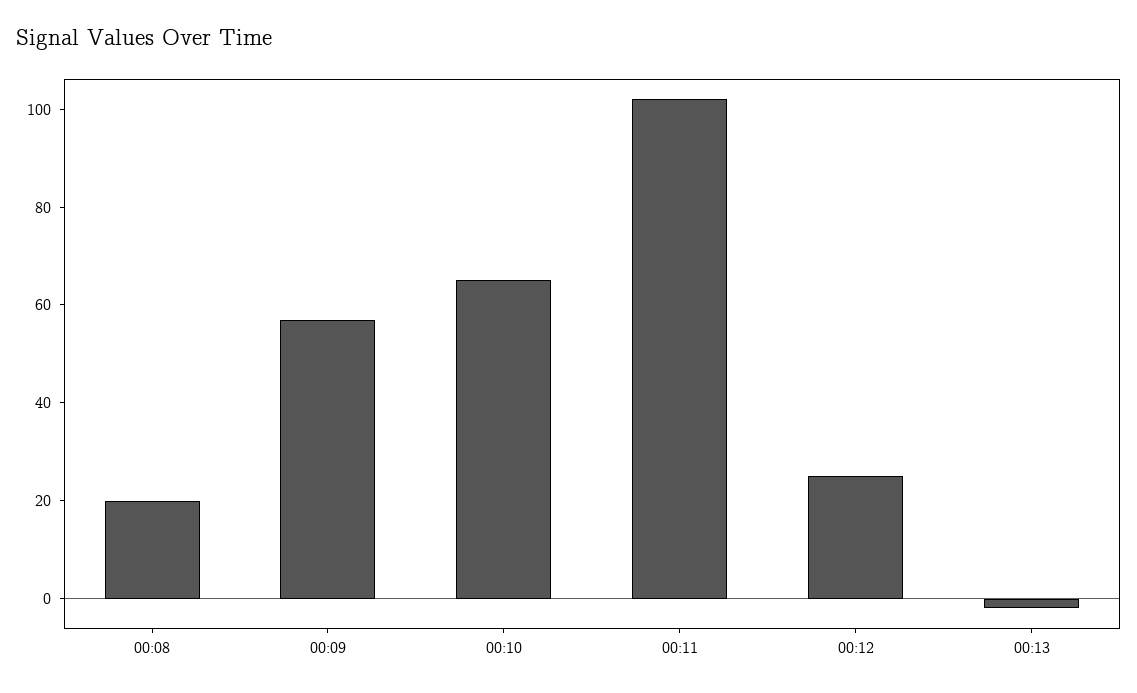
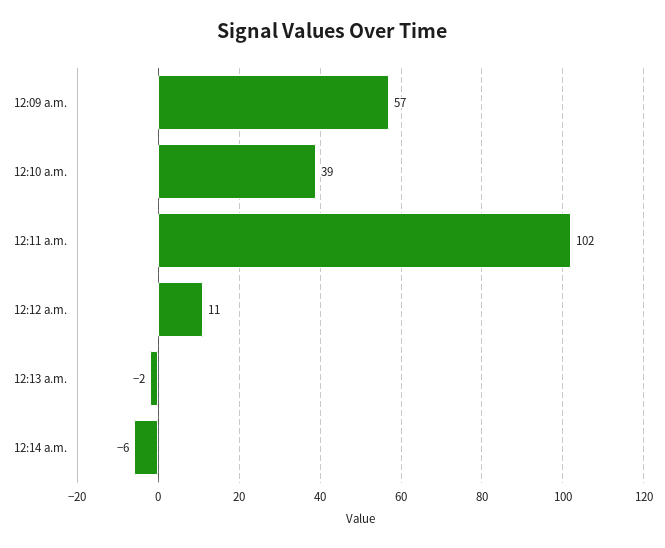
00:08: 20 -> none
00:10: 65 -> 39
00:12: 25 -> 11
12:14 a.m.: none -> -6

